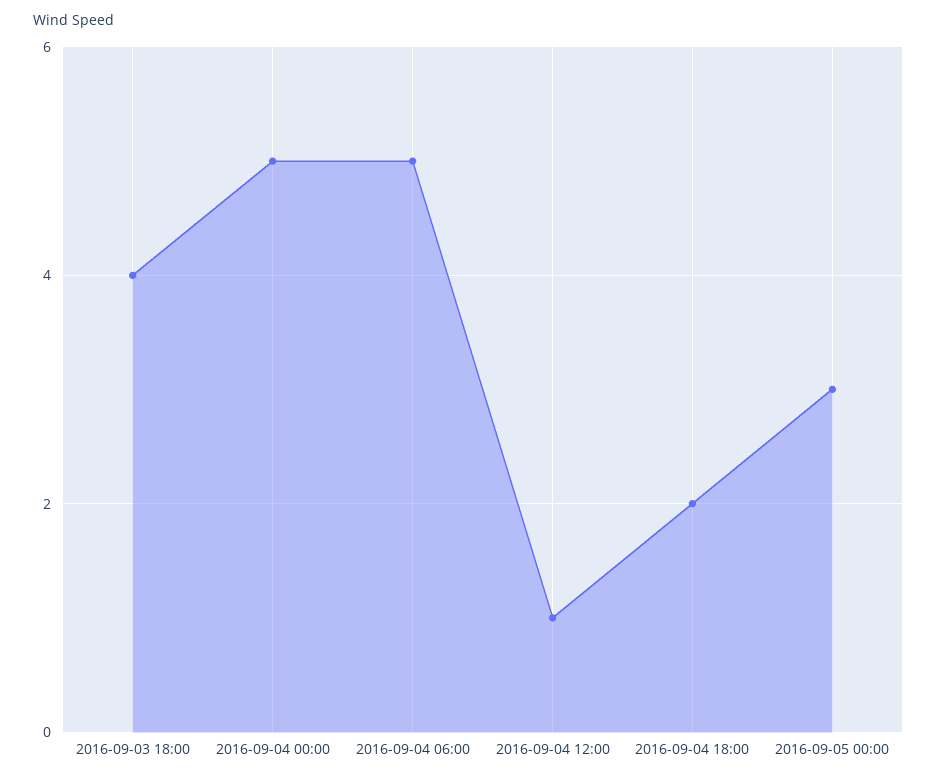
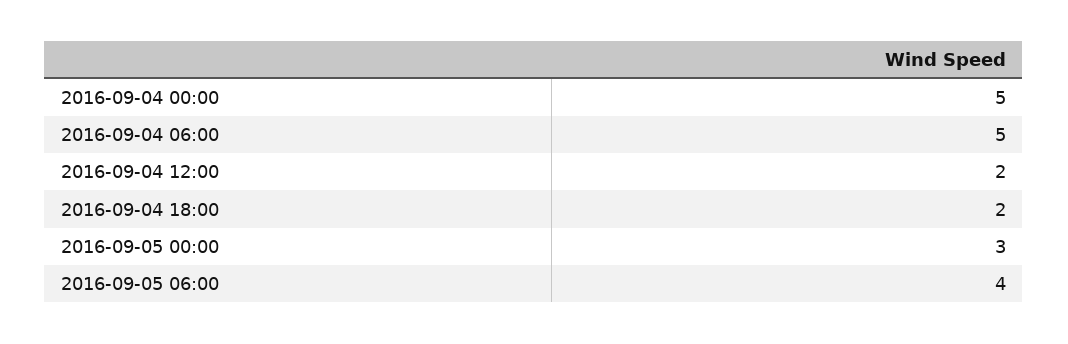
2016-09-03 18:00: 4 -> none
2016-09-04 12:00: 1 -> 2
2016-09-05 06:00: none -> 4

